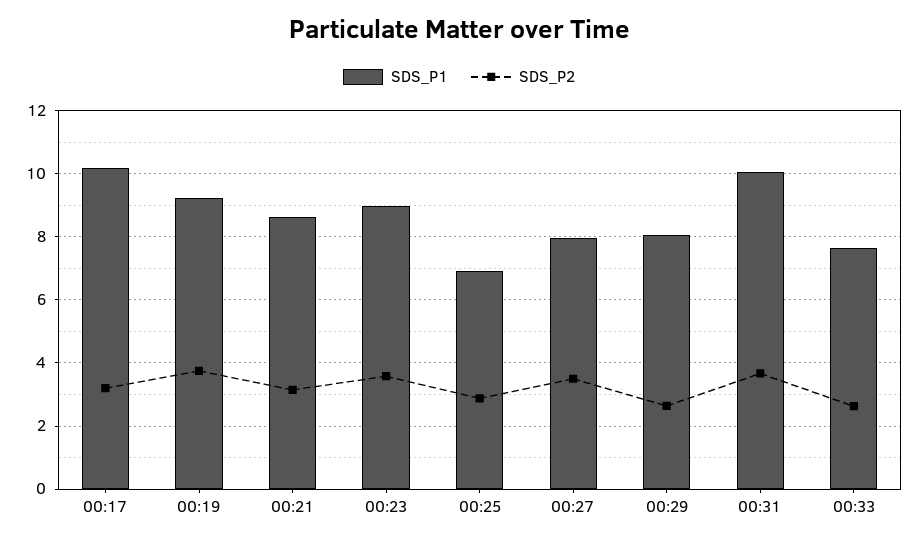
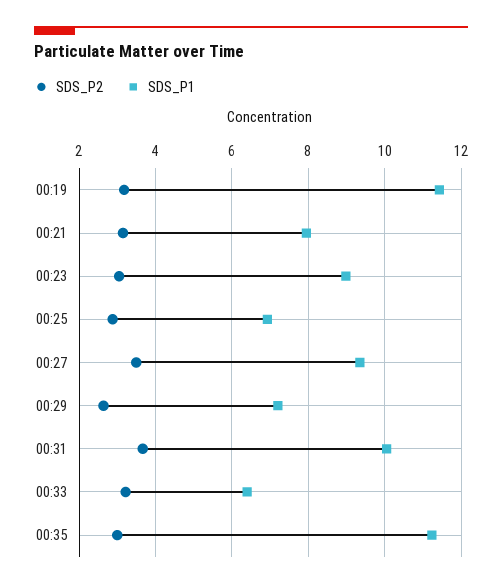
SDS_P1, 00:17: 10.2 -> none
SDS_P2, 00:17: 3.2 -> none
SDS_P1, 00:19: 9.2 -> 11.4
SDS_P2, 00:19: 3.8 -> 3.2
SDS_P1, 00:21: 8.6 -> 8
SDS_P2, 00:23: 3.6 -> 3
SDS_P1, 00:27: 8 -> 9.4
SDS_P1, 00:29: 8 -> 7.2
SDS_P1, 00:33: 7.6 -> 6.4
SDS_P2, 00:33: 2.6 -> 3.2
SDS_P2, 00:35: none -> 3
SDS_P1, 00:35: none -> 11.2

